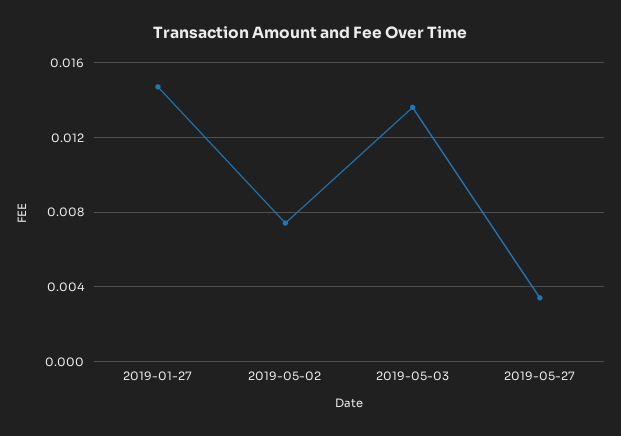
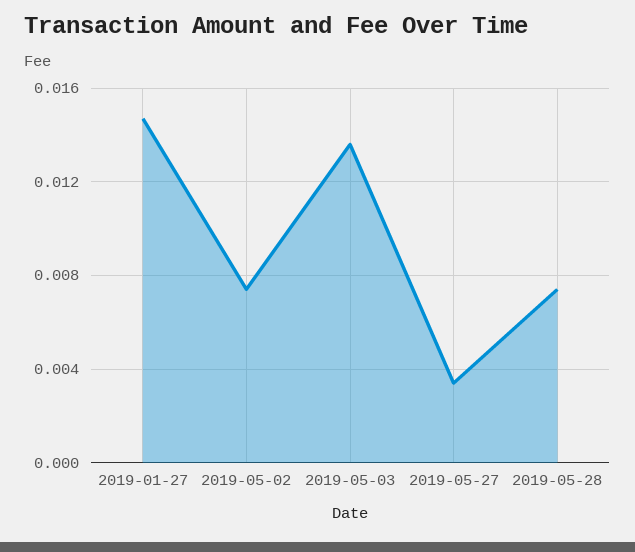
2019-05-28: none -> 0.0075

